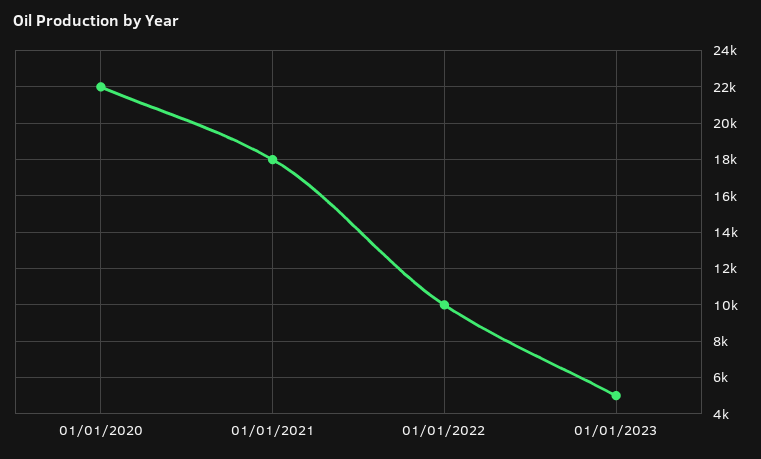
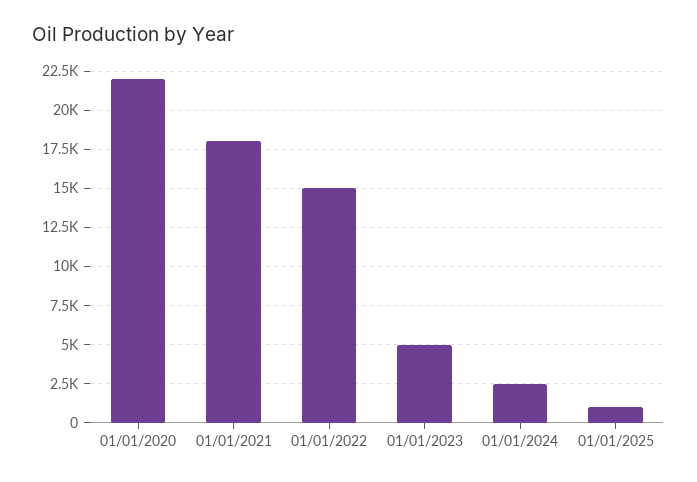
01/01/2022: 10000 -> 15000
01/01/2024: none -> 2500
01/01/2025: none -> 1000

